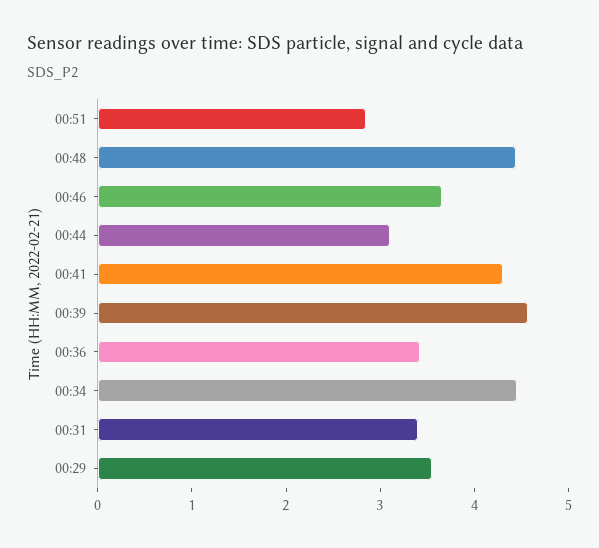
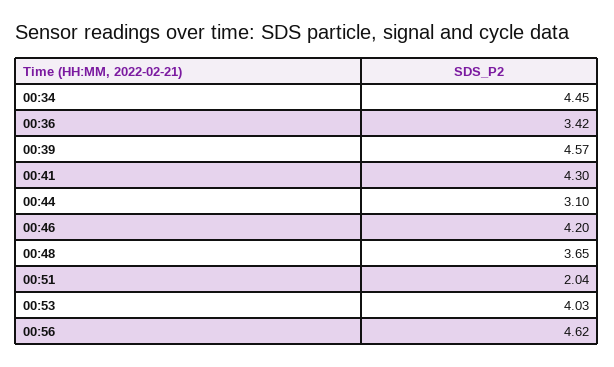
00:51: 2.8 -> 2.04
00:48: 4.4 -> 3.65
00:46: 3.6 -> 4.2
00:31: 3.4 -> none
00:29: 3.6 -> none
00:53: none -> 4.03
00:56: none -> 4.62

